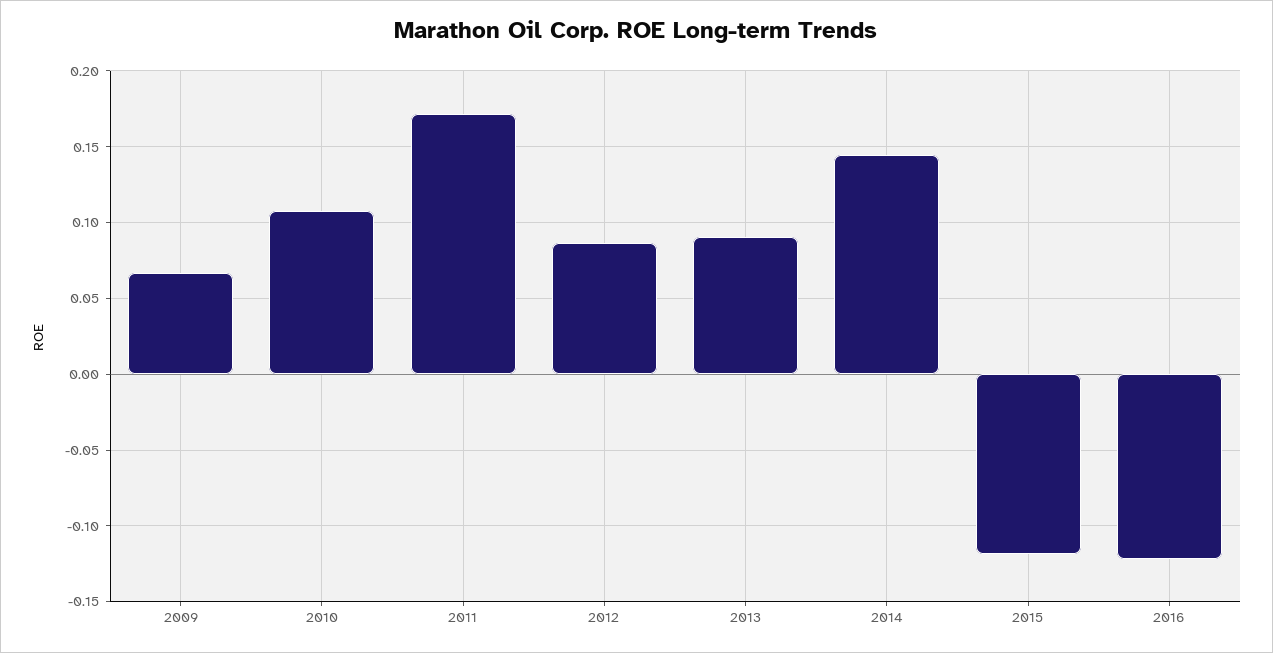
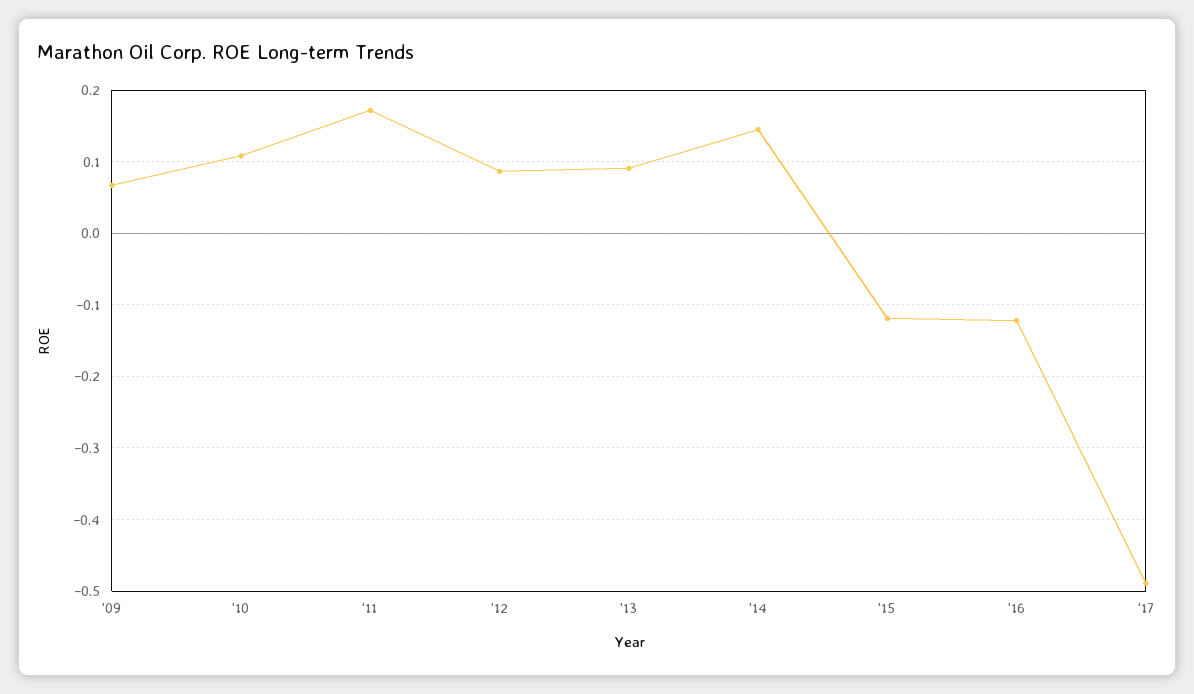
'17: none -> -0.49

